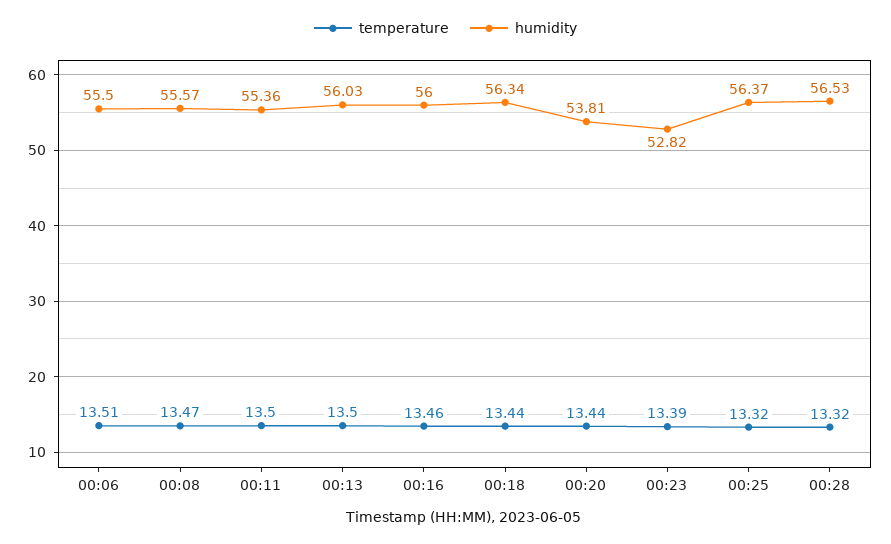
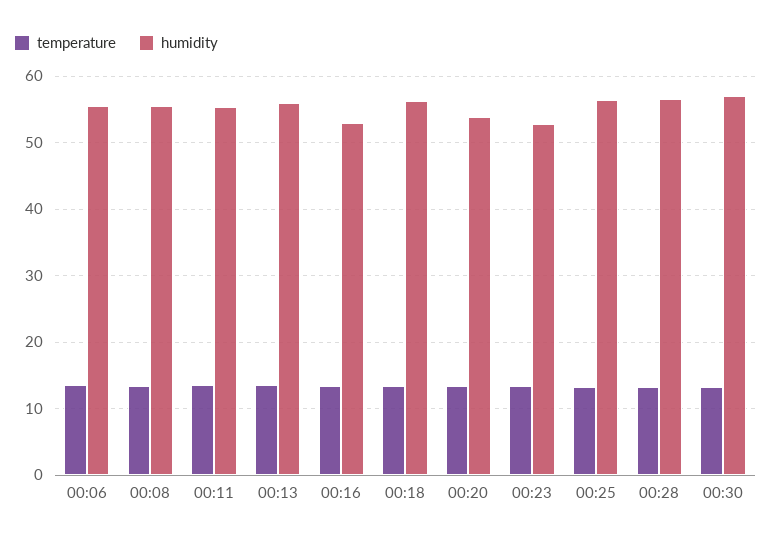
humidity, 00:16: 56 -> 53
temperature, 00:30: none -> 13
humidity, 00:30: none -> 57

